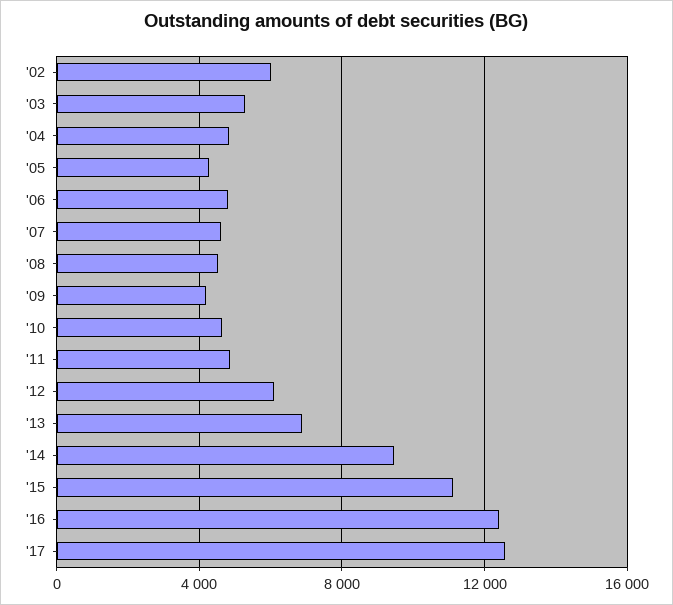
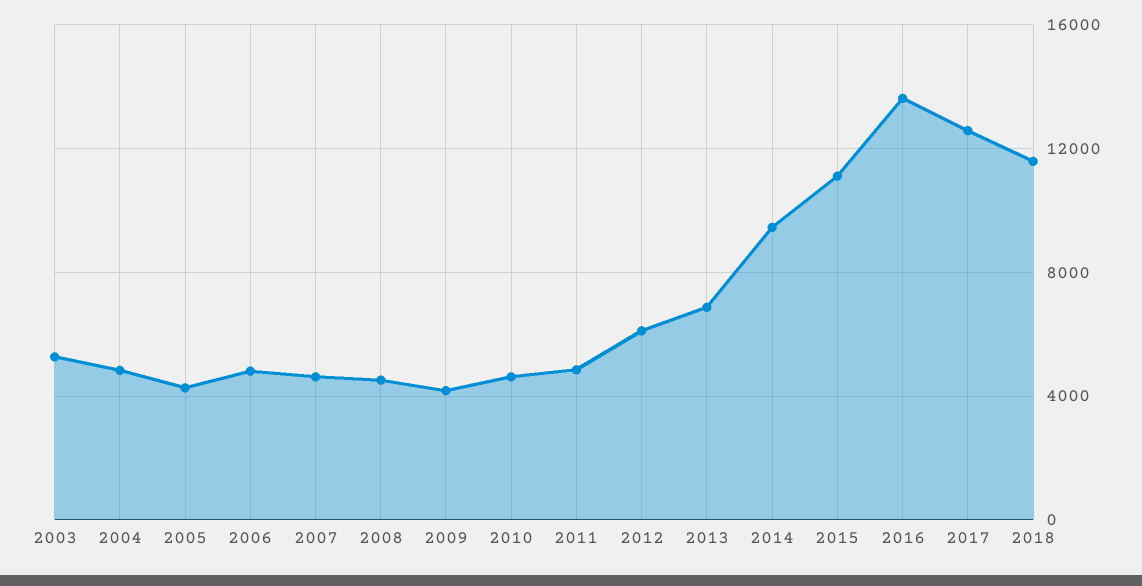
'02: 6000 -> none
'16: 12500 -> 13500
2018: none -> 11500

